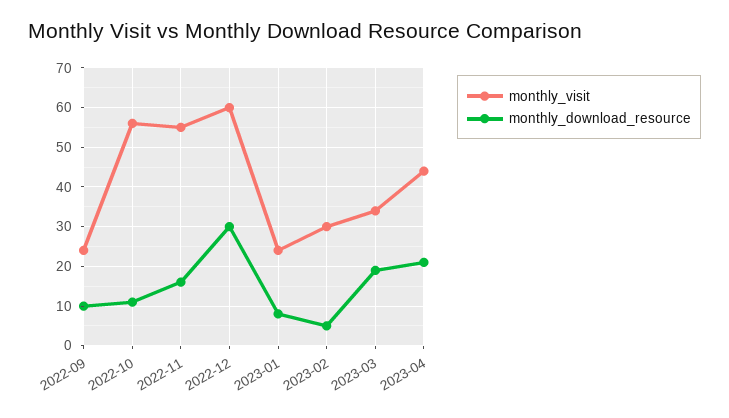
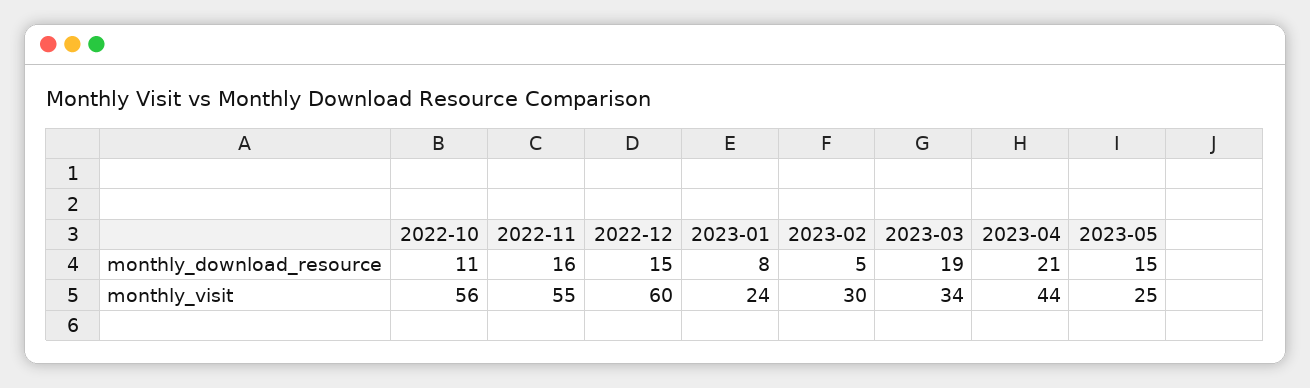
monthly_visit, 2022-09: 25 -> none
monthly_download_resource, 2022-09: 10 -> none
monthly_download_resource, 2022-12: 30 -> 15
monthly_download_resource, 2023-05: none -> 15
monthly_visit, 2023-05: none -> 25

